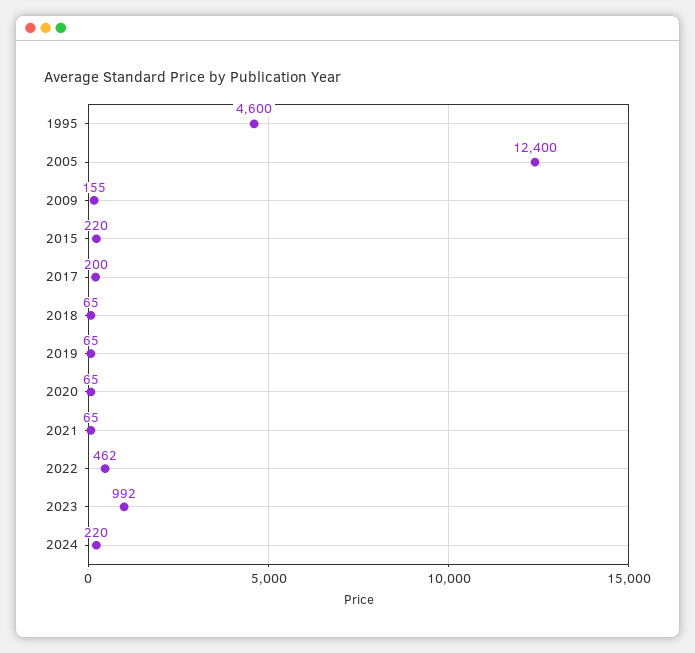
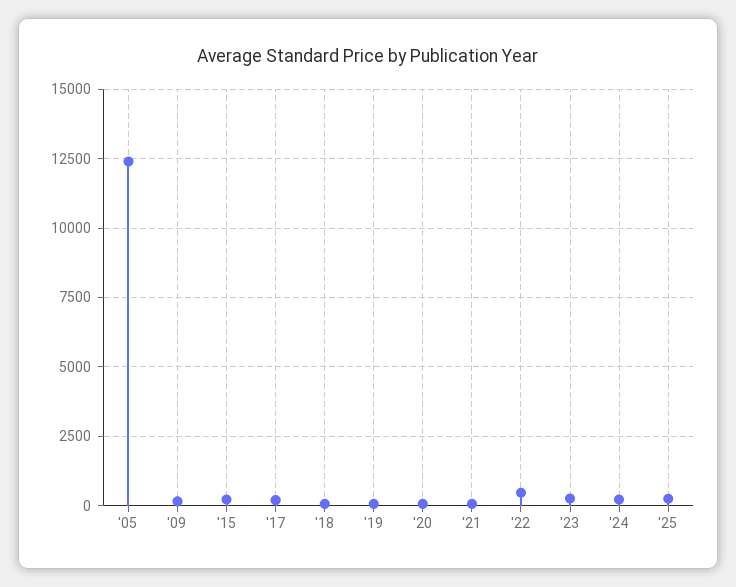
1995: 4600 -> none
2023: 992 -> 250
'25: none -> 250

